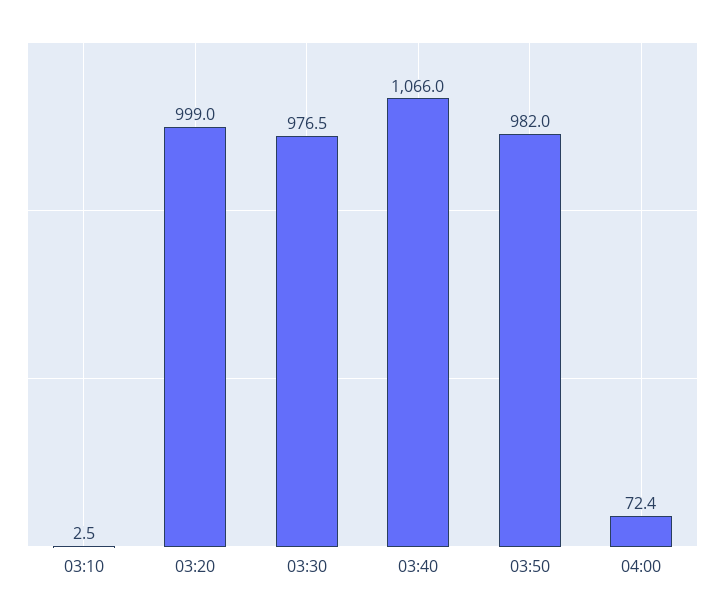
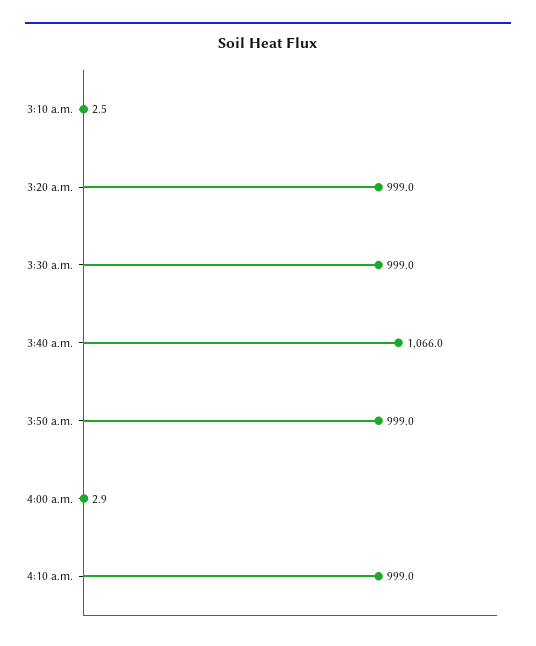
03:30: 976.5 -> 999
03:50: 982 -> 999
04:00: 72.4 -> 2.9
4:10 a.m.: none -> 999

